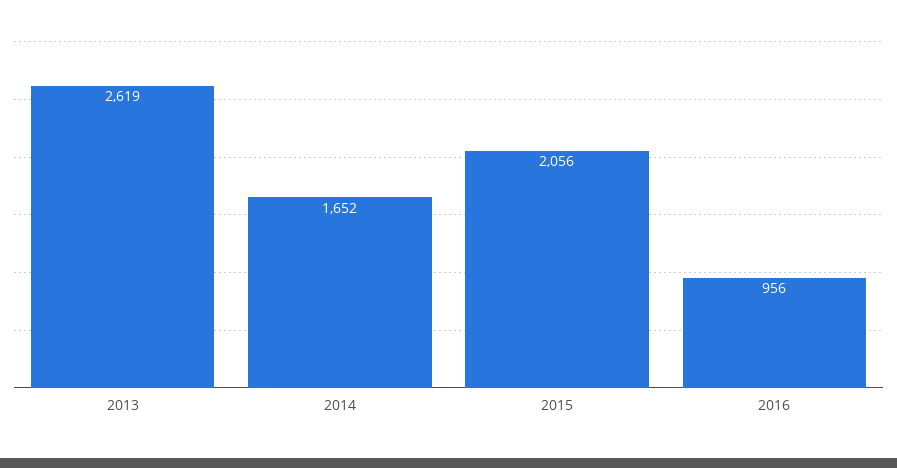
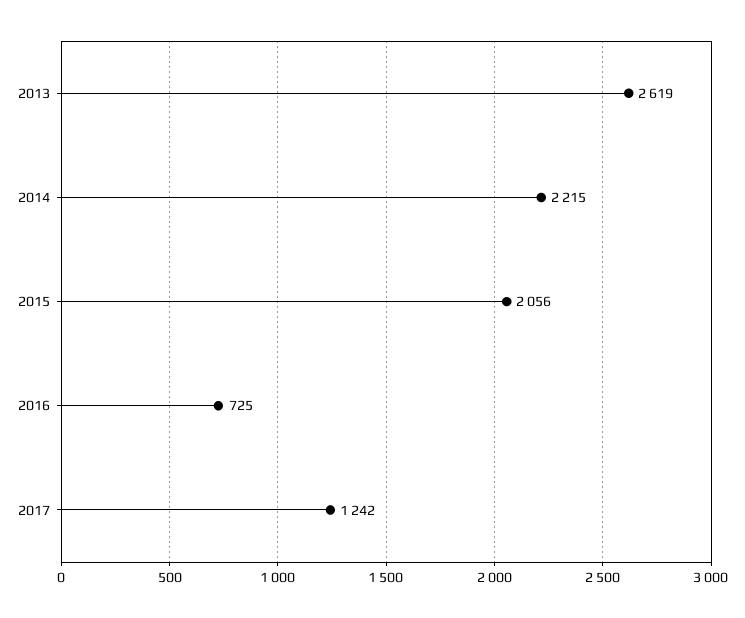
2014: 1652 -> 2215
2016: 956 -> 725
2017: none -> 1242

